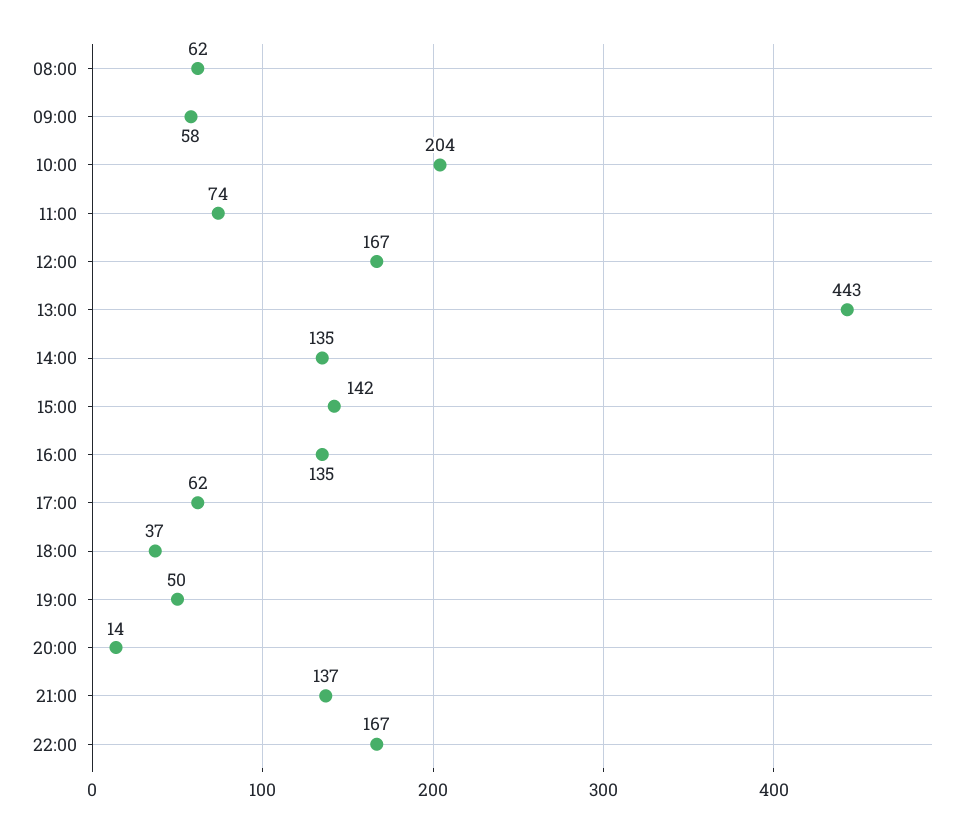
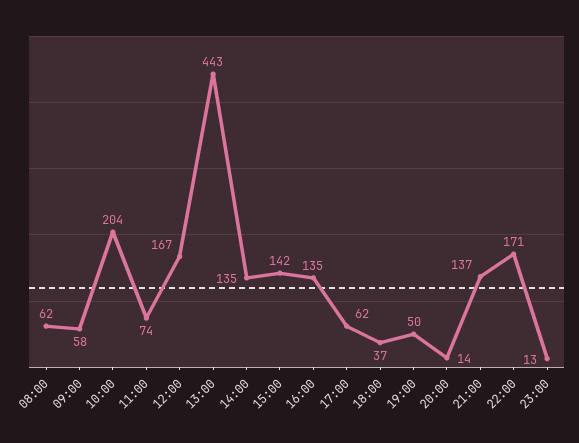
22:00: 167 -> 171
23:00: none -> 13

